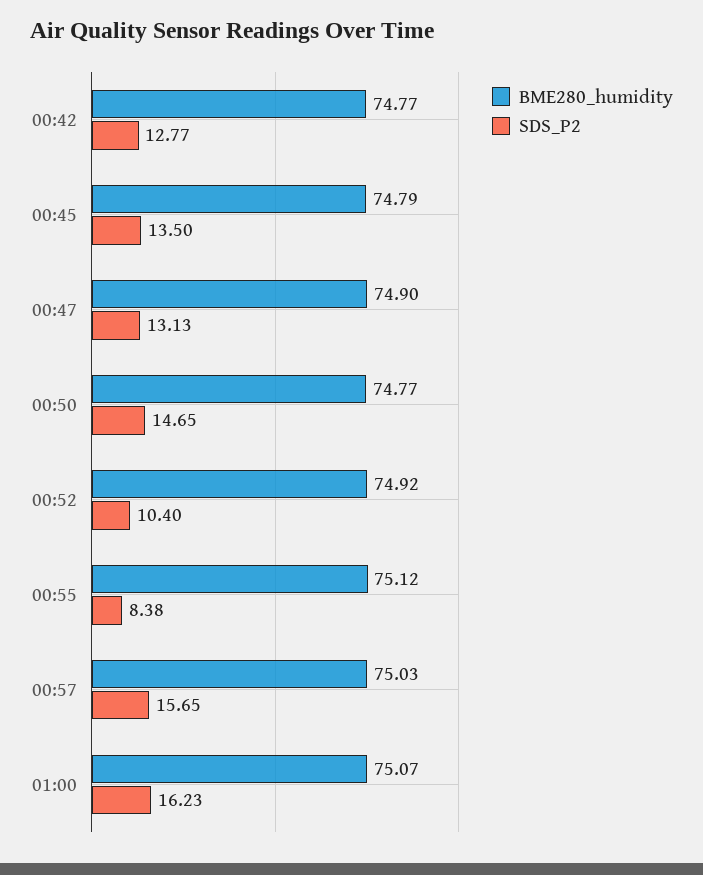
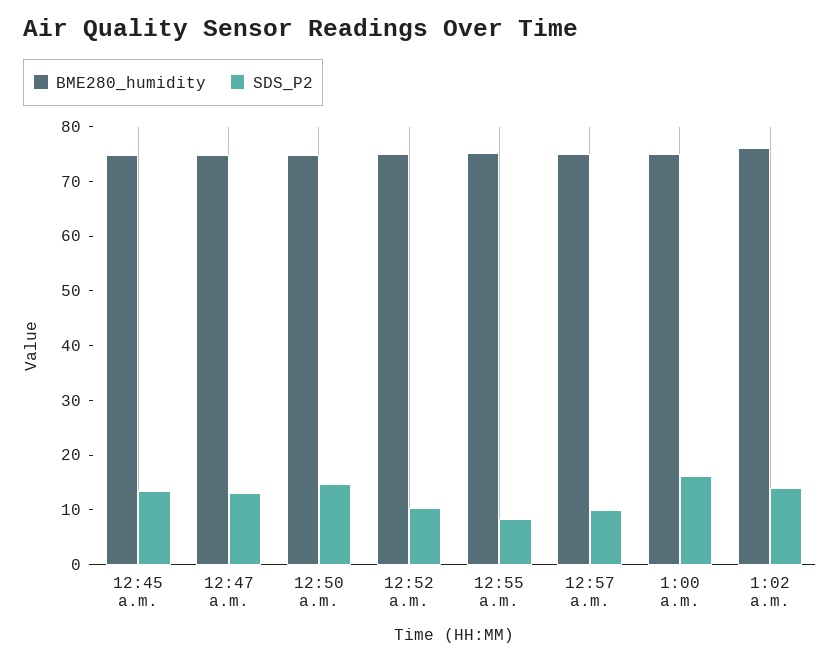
BME280_humidity, 00:42: 74.77 -> none
SDS_P2, 00:42: 12.77 -> none
SDS_P2, 00:57: 15.65 -> 10
BME280_humidity, 1:02 a.m.: none -> 76
SDS_P2, 1:02 a.m.: none -> 14

